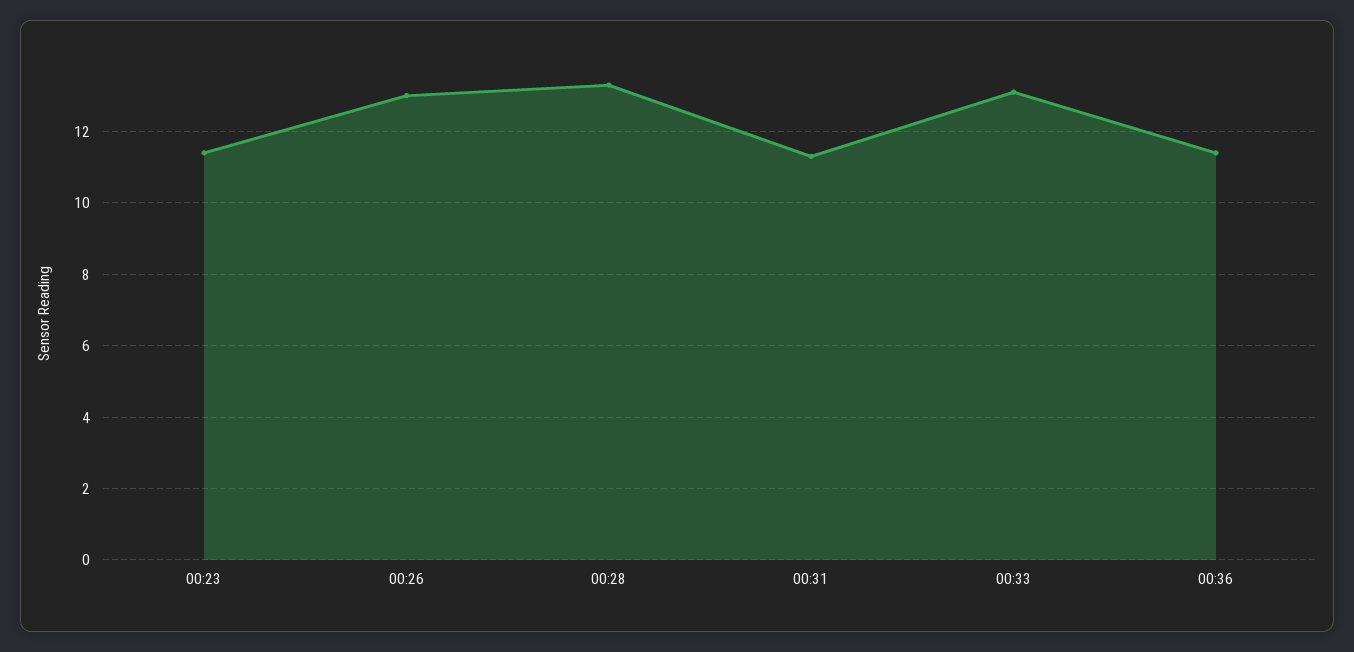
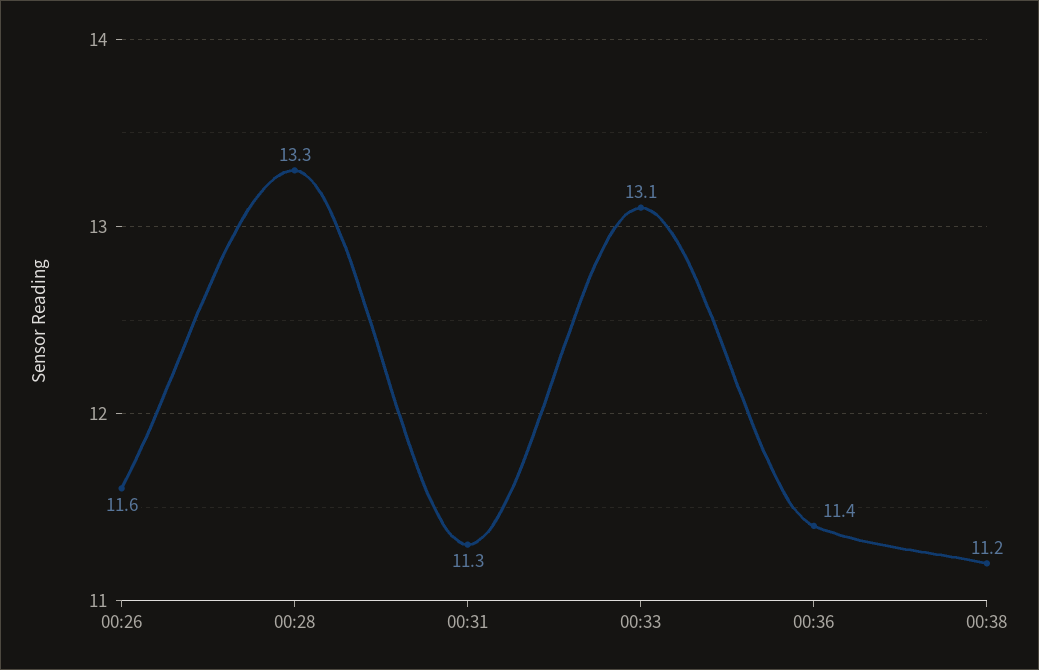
00:23: 11.5 -> none
00:26: 13 -> 11.6
00:38: none -> 11.2

